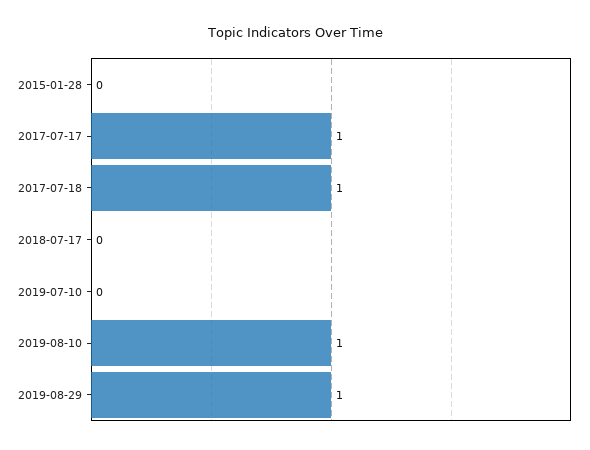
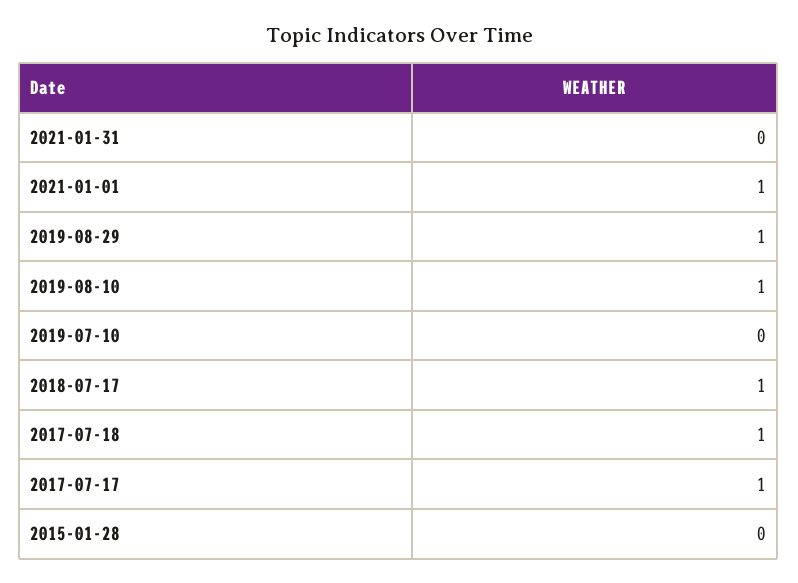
2018-07-17: 0 -> 1
2021-01-31: none -> 0
2021-01-01: none -> 1

